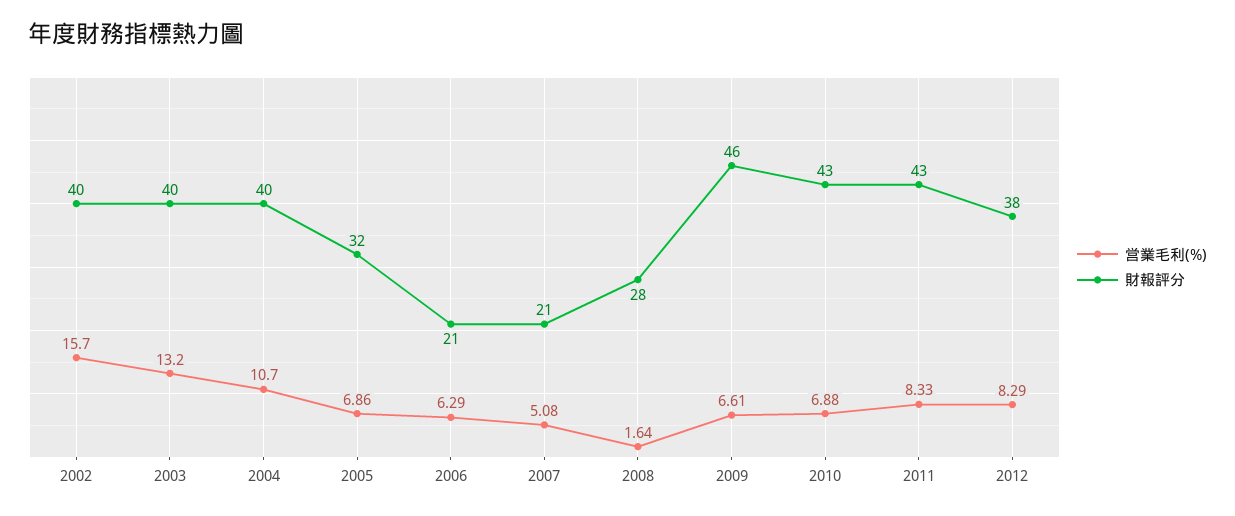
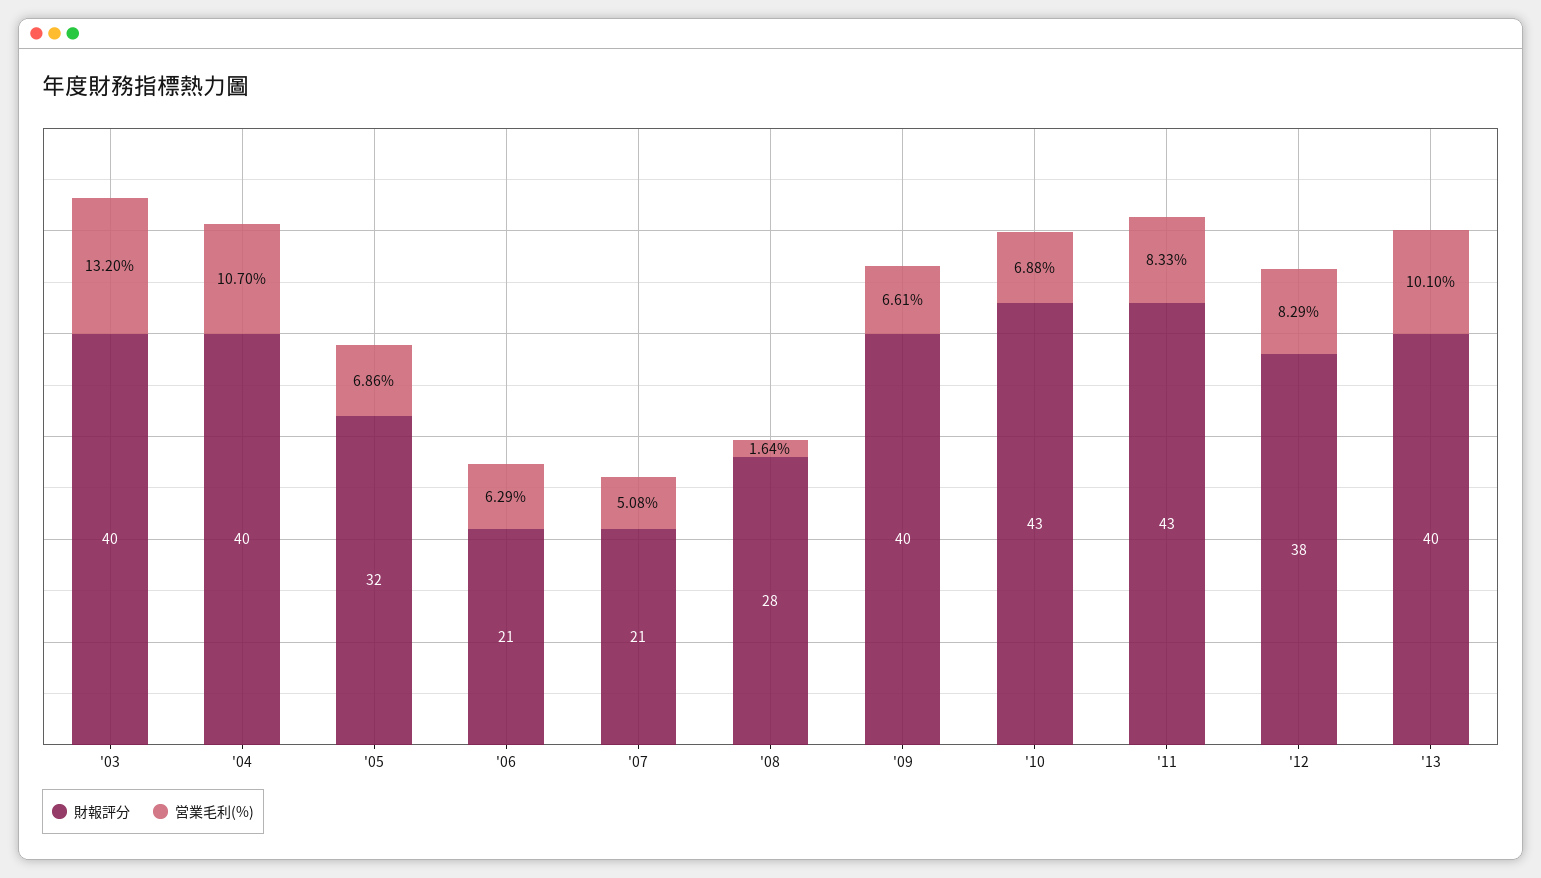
営業毛利(%), 2002: 15.7 -> none
財報評分, 2002: 40 -> none
財報評分, 2009: 46 -> 40
財報評分, '13: none -> 40
営業毛利(%), '13: none -> 10.1

